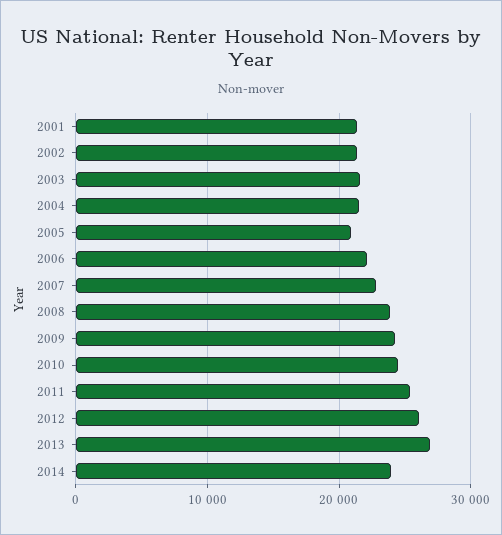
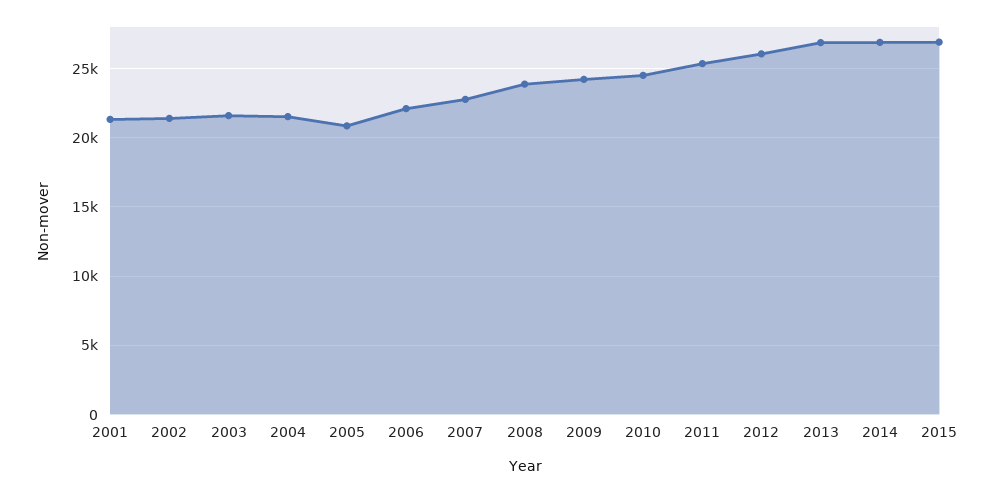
2014: 24000 -> 27000
2015: none -> 27000

